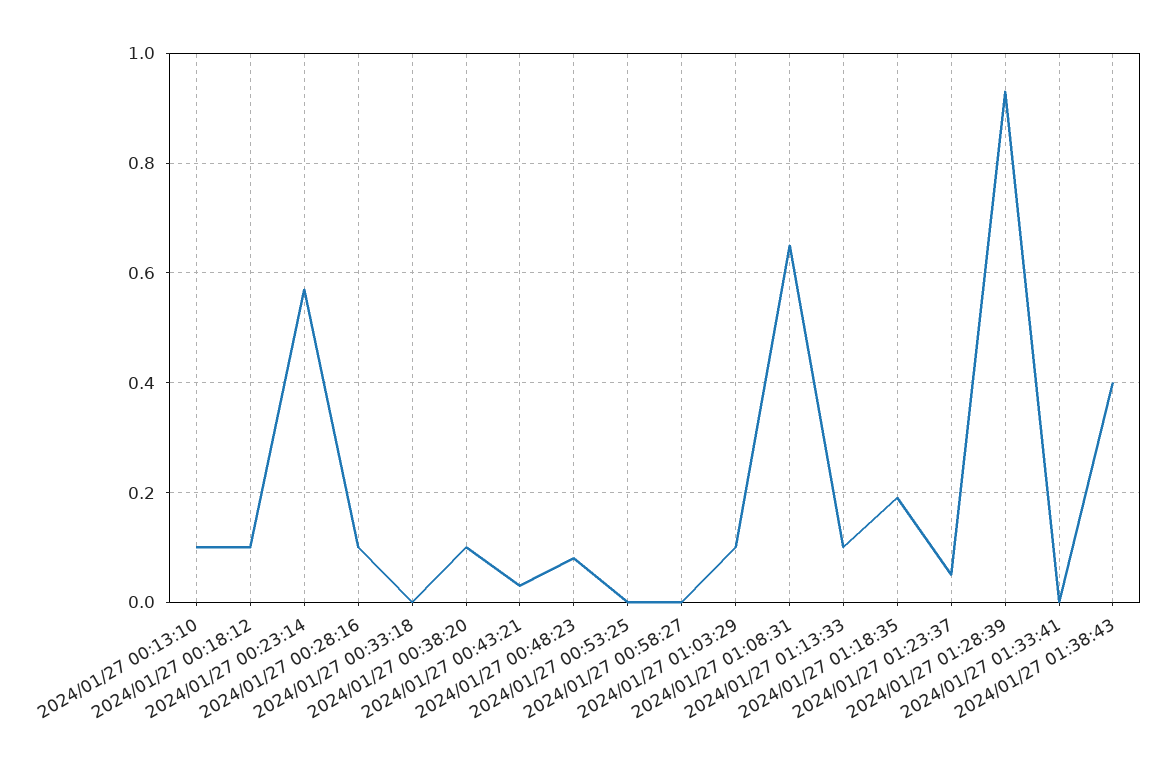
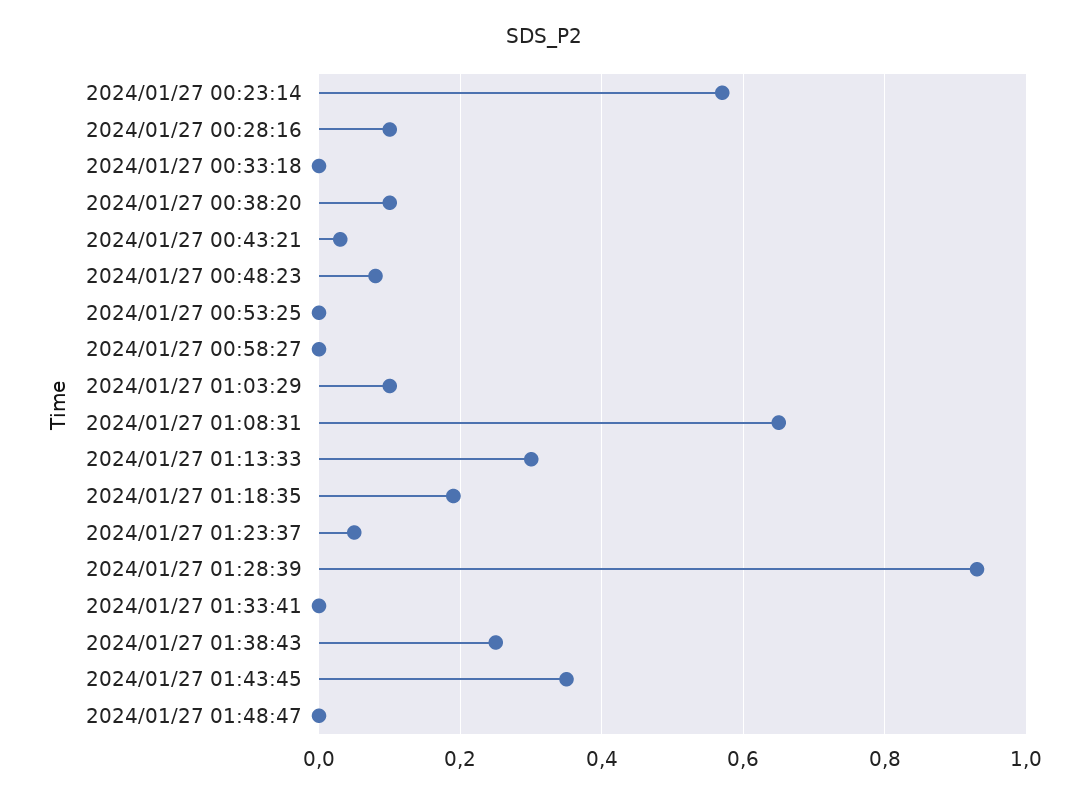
2024/01/27 00:13:10: 0.1 -> none
2024/01/27 00:18:12: 0.1 -> none
2024/01/27 01:13:33: 0.1 -> 0.3
2024/01/27 01:38:43: 0.4 -> 0.25
2024/01/27 01:43:45: none -> 0.35
2024/01/27 01:48:47: none -> 0

